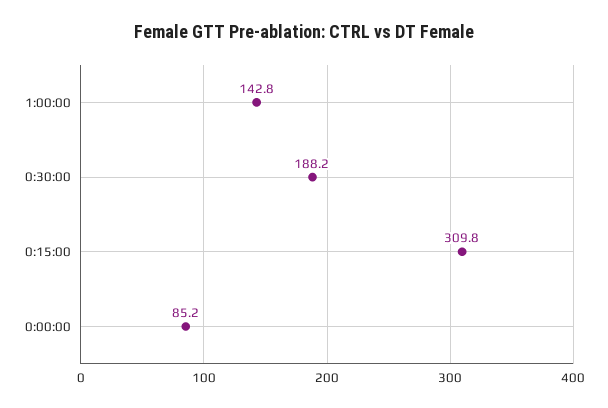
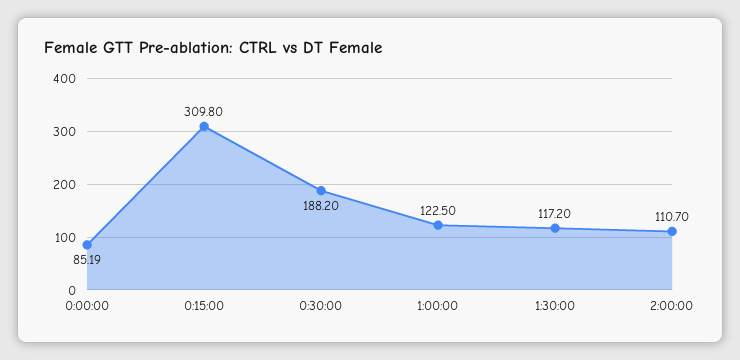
1:00:00: 142.8 -> 122.5
1:30:00: none -> 117.2
2:00:00: none -> 110.7

